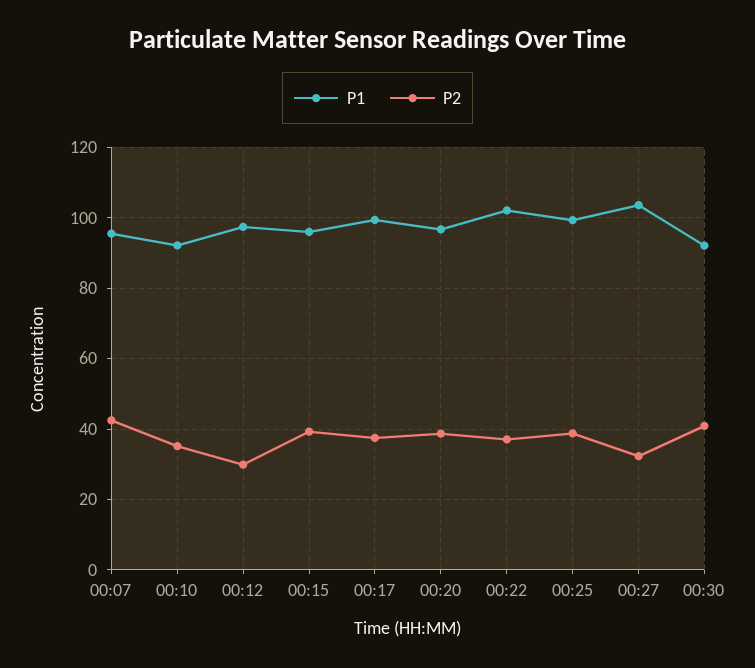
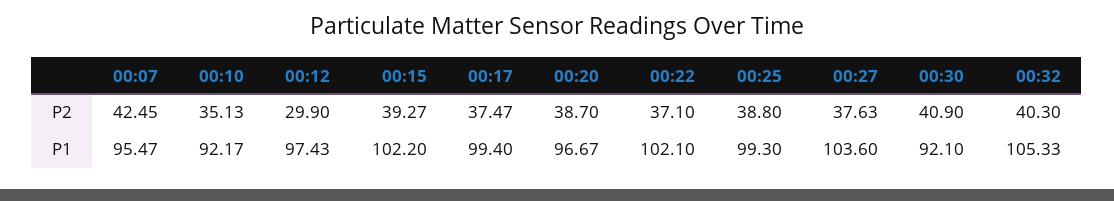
P1, 00:15: 96 -> 102.2
P2, 00:27: 32 -> 37.63
P2, 00:32: none -> 40.3
P1, 00:32: none -> 105.33

